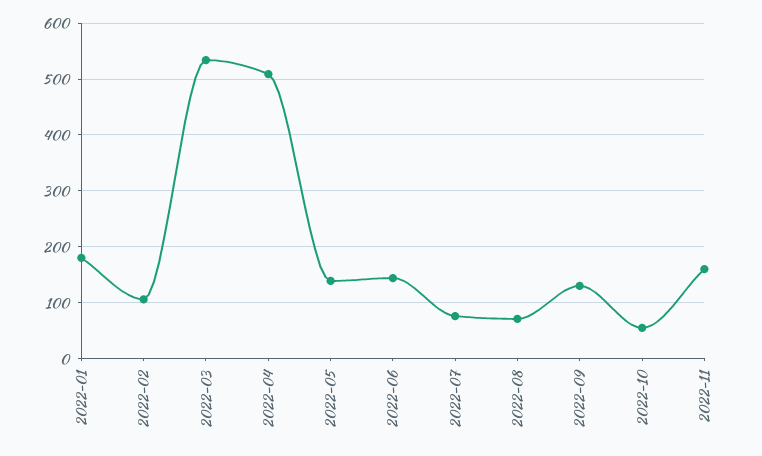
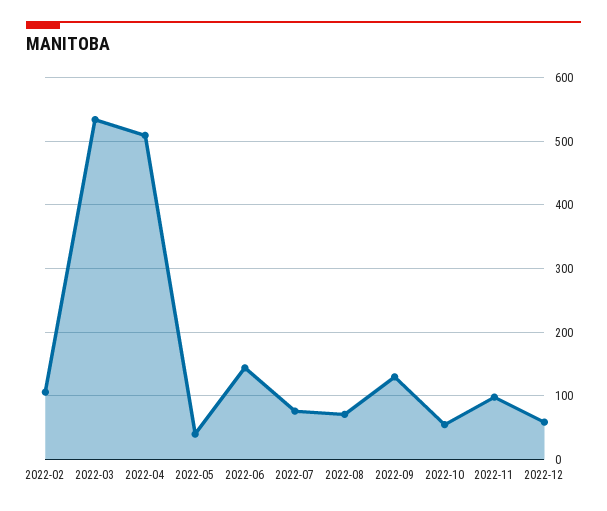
2022-01: 180 -> none
2022-05: 140 -> 40
2022-11: 160 -> 100
2022-12: none -> 60

